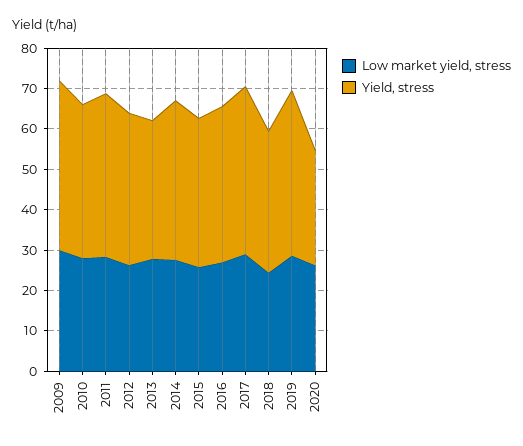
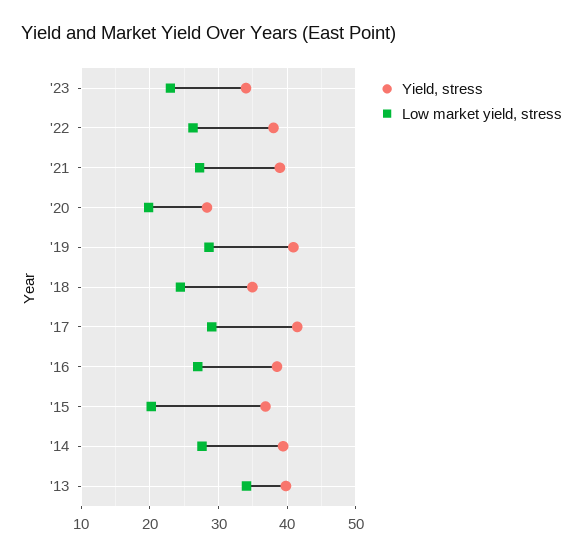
Low market yield, stress, 2009: 30 -> none
Yield, stress, 2009: 42 -> none
Low market yield, stress, 2010: 28 -> none
Yield, stress, 2010: 38 -> none
Low market yield, stress, 2011: 28 -> none
Yield, stress, 2011: 40 -> none
Low market yield, stress, 2012: 26 -> none
Yield, stress, 2012: 38 -> none
Low market yield, stress, 2013: 28 -> 34
Yield, stress, 2013: 34 -> 40
Low market yield, stress, 2015: 26 -> 20
Low market yield, stress, 2020: 26 -> 20
Yield, stress, '23: none -> 34
Low market yield, stress, '23: none -> 23
Yield, stress, '22: none -> 38
Low market yield, stress, '22: none -> 26
Yield, stress, '21: none -> 39
Low market yield, stress, '21: none -> 27

